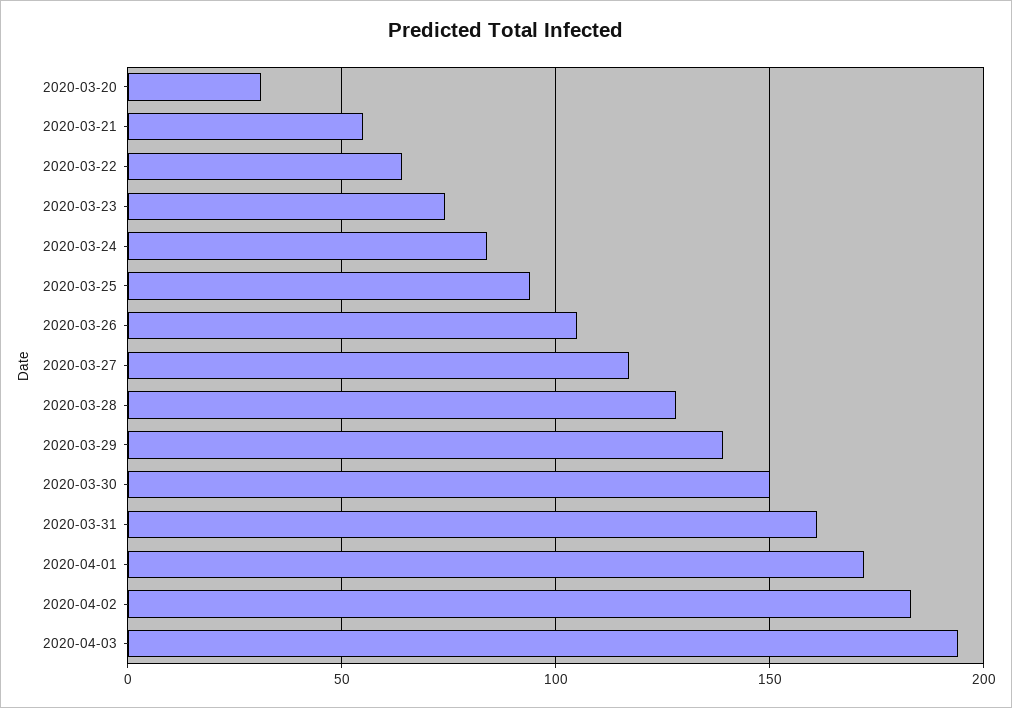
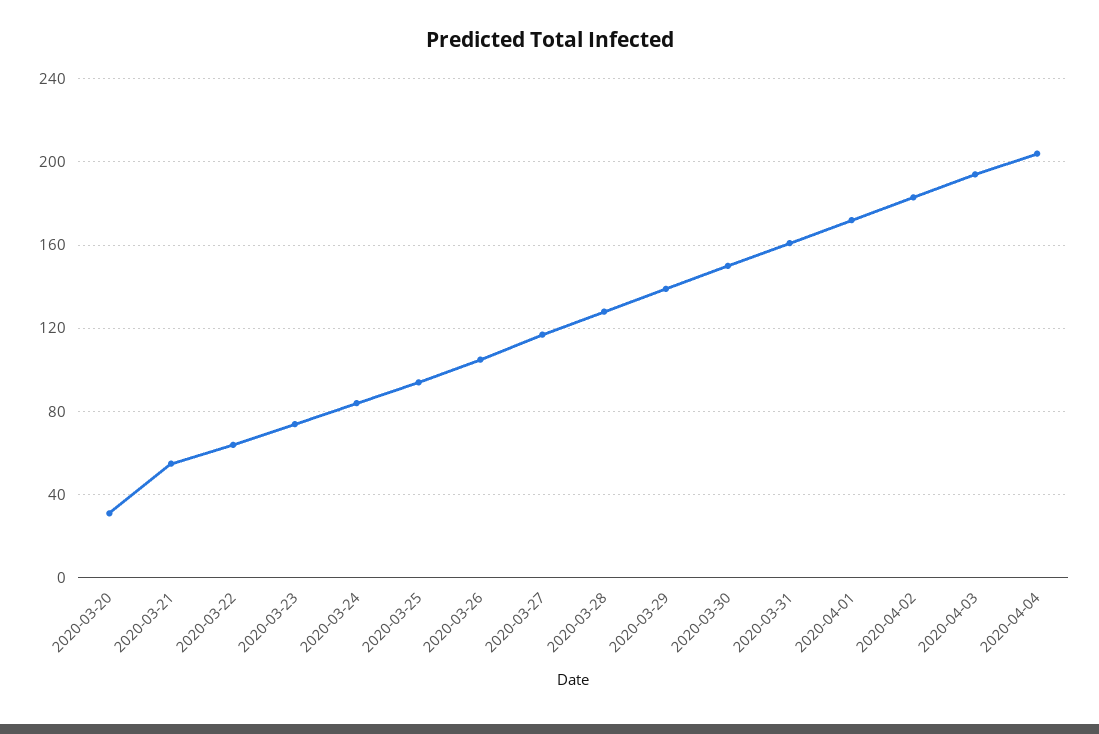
2020-04-04: none -> 205

